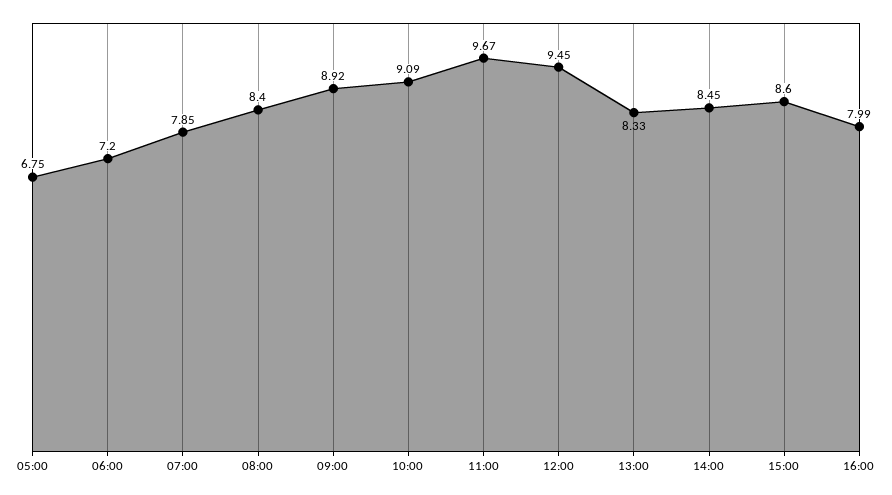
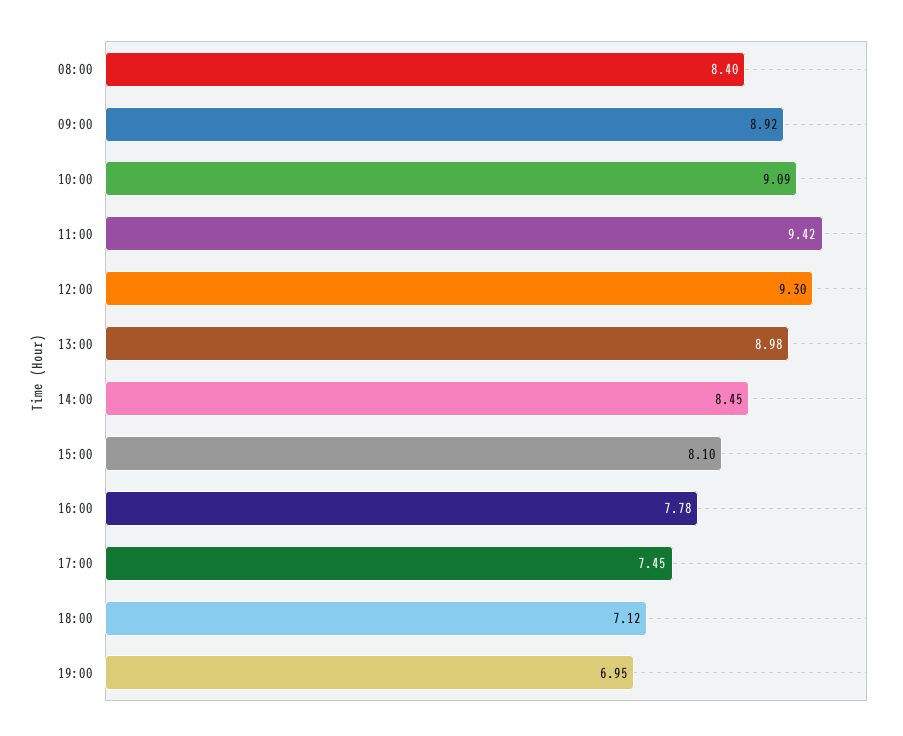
05:00: 6.75 -> none
06:00: 7.2 -> none
07:00: 7.85 -> none
11:00: 9.67 -> 9.42
12:00: 9.45 -> 9.3
13:00: 8.33 -> 8.98
15:00: 8.6 -> 8.1
16:00: 7.99 -> 7.78
17:00: none -> 7.45
18:00: none -> 7.12
19:00: none -> 6.95

